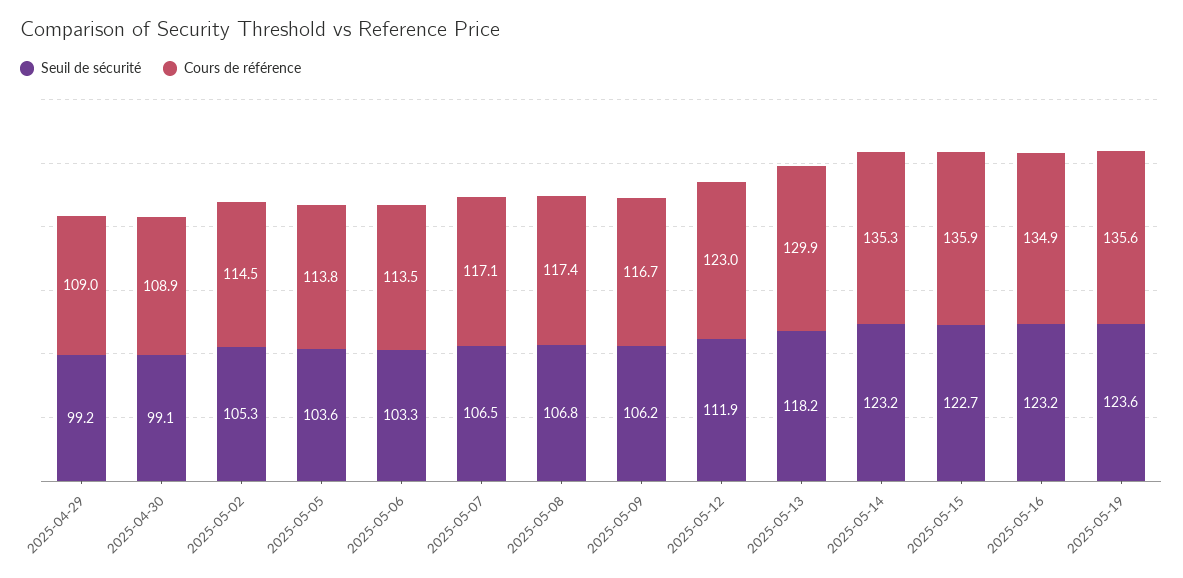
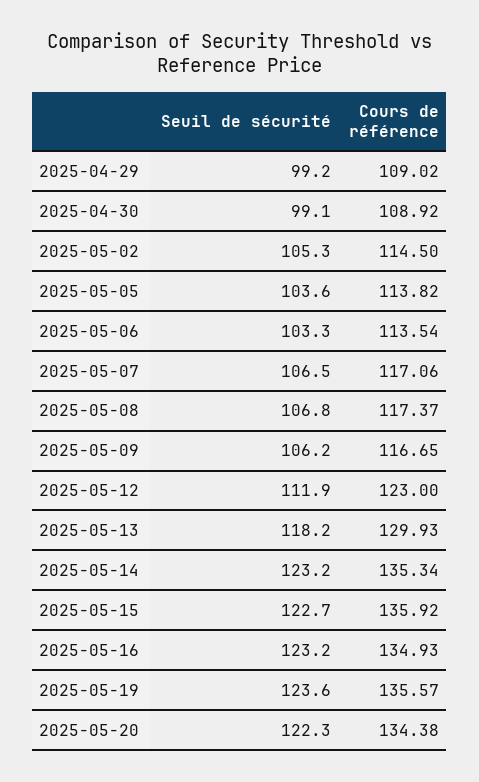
Seuil de sécurité, 2025-05-20: none -> 122.3
Cours de référence, 2025-05-20: none -> 134.38

